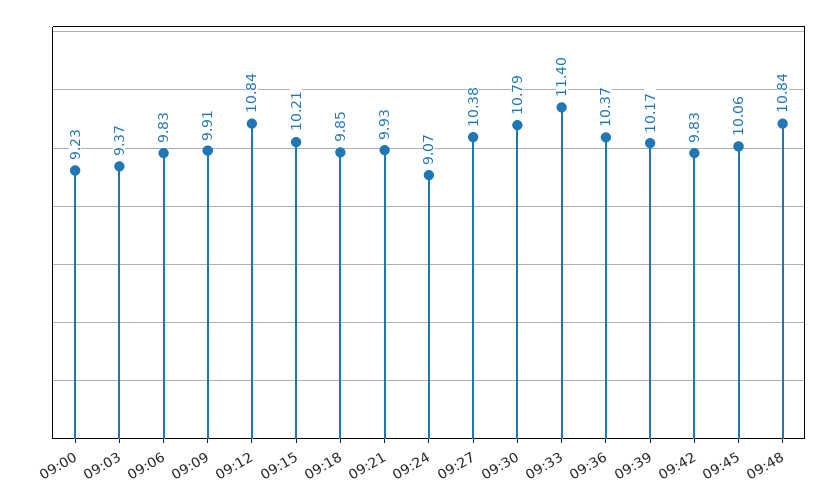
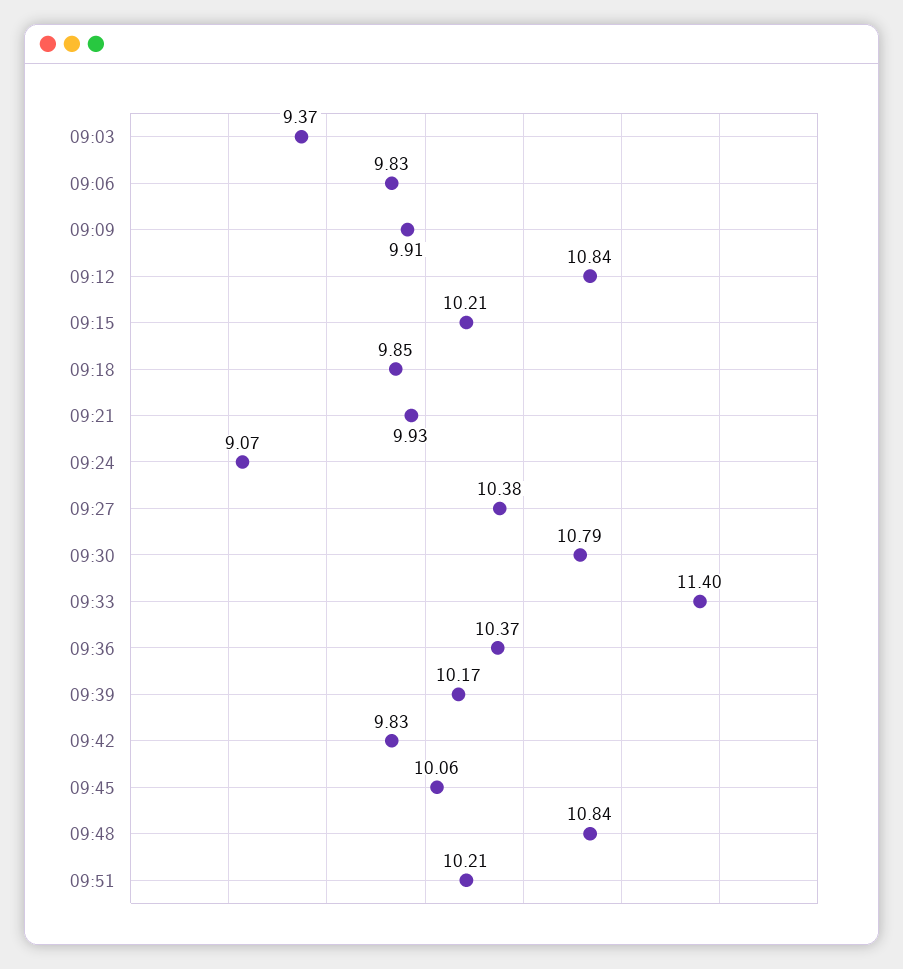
09:00: 9.23 -> none
09:51: none -> 10.21

